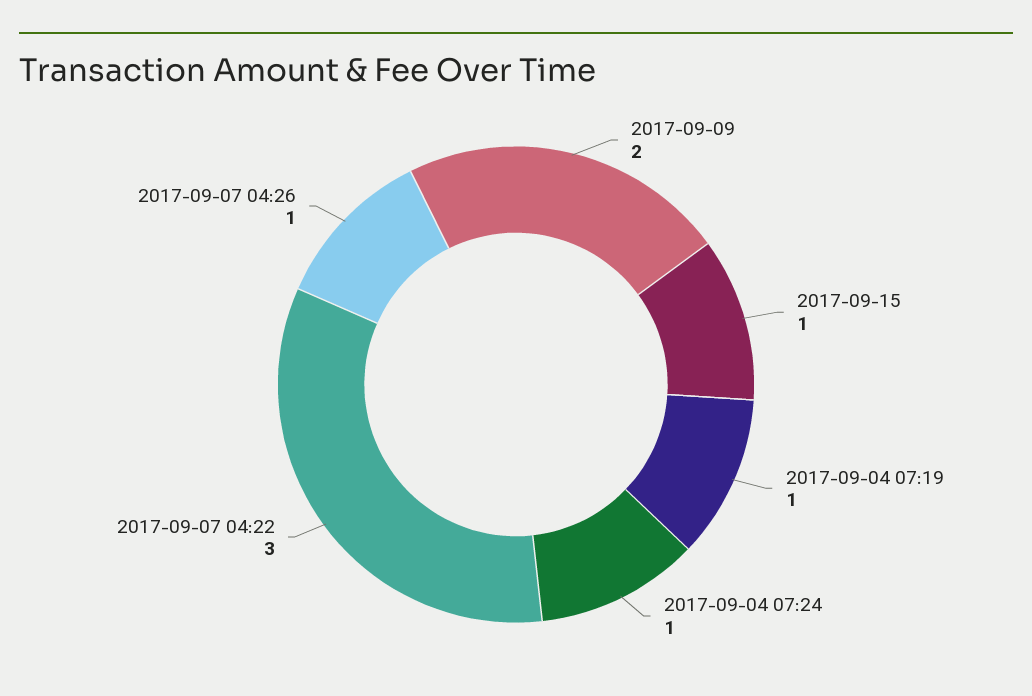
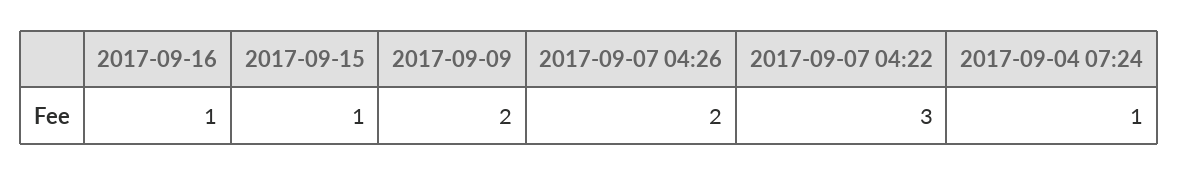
2017-09-04 07:19: 1 -> none
2017-09-07 04:26: 1 -> 2
2017-09-16: none -> 1

